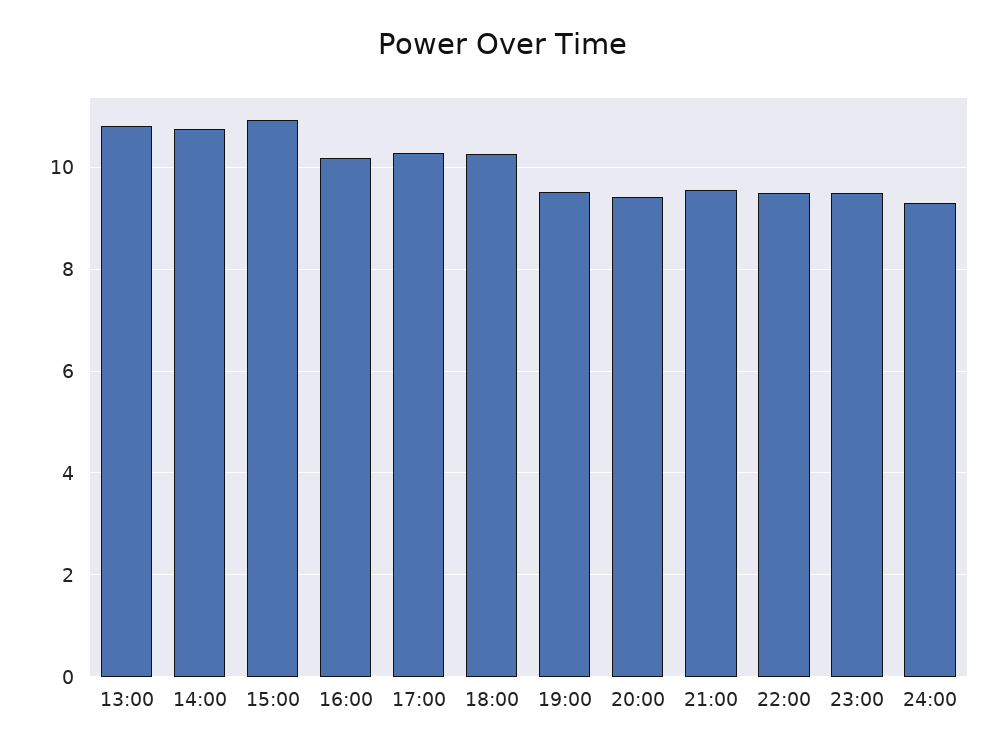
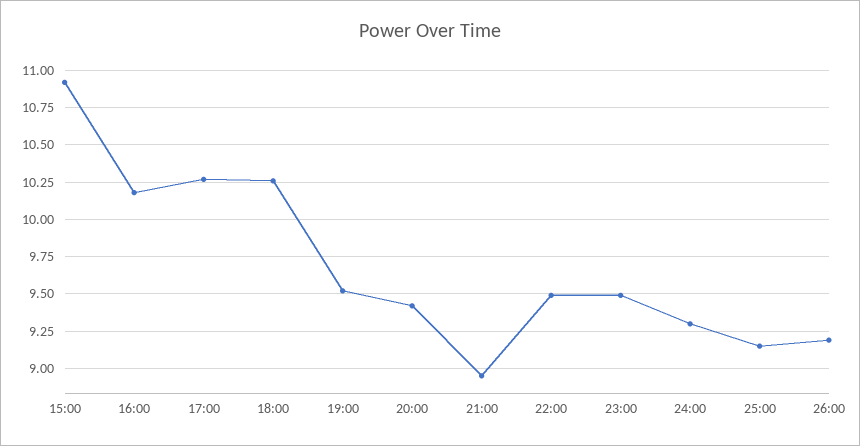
13:00: 10.8 -> none
14:00: 10.8 -> none
21:00: 9.6 -> 8.95
25:00: none -> 9.15
26:00: none -> 9.2

